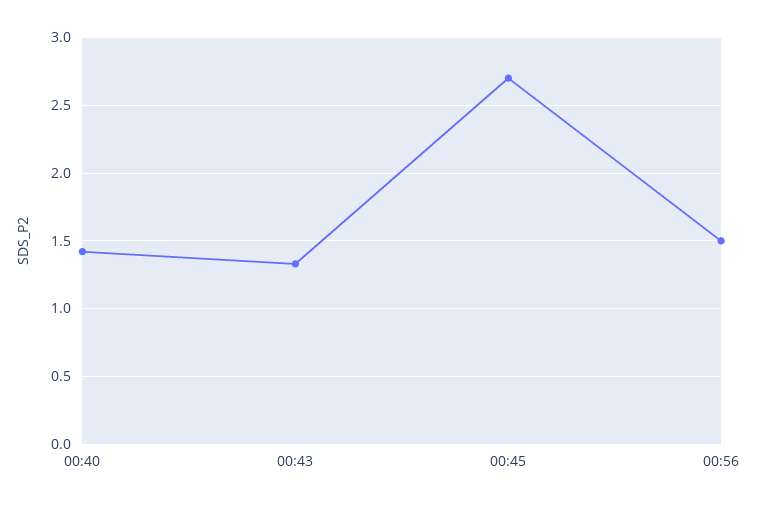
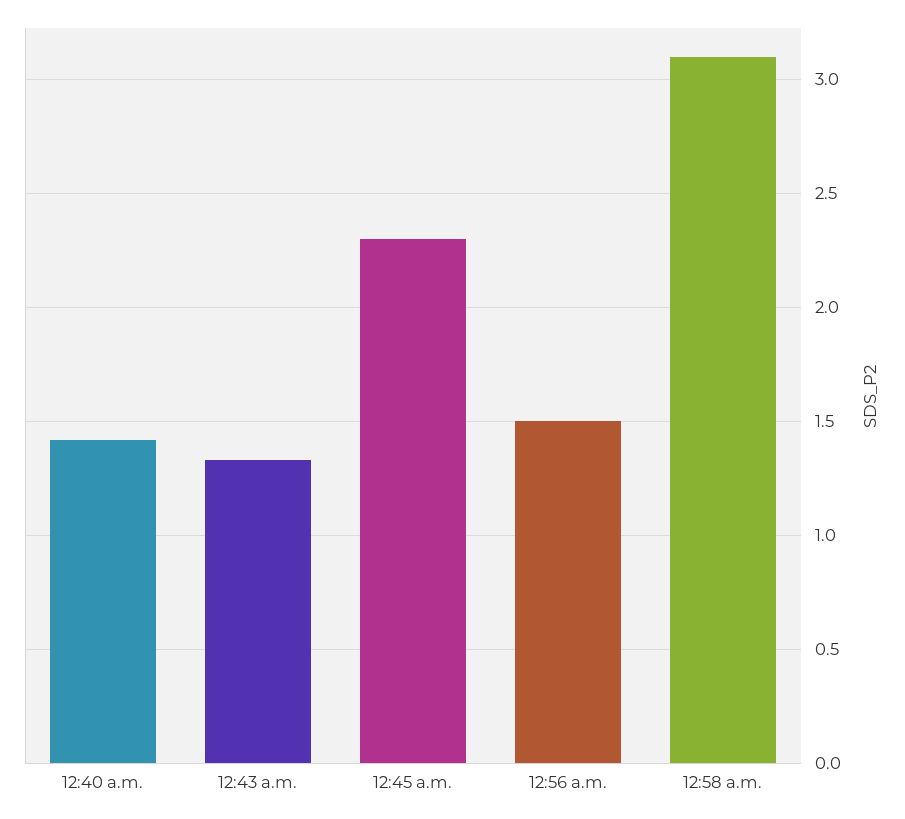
00:45: 2.7 -> 2.3
12:58 a.m.: none -> 3.1

